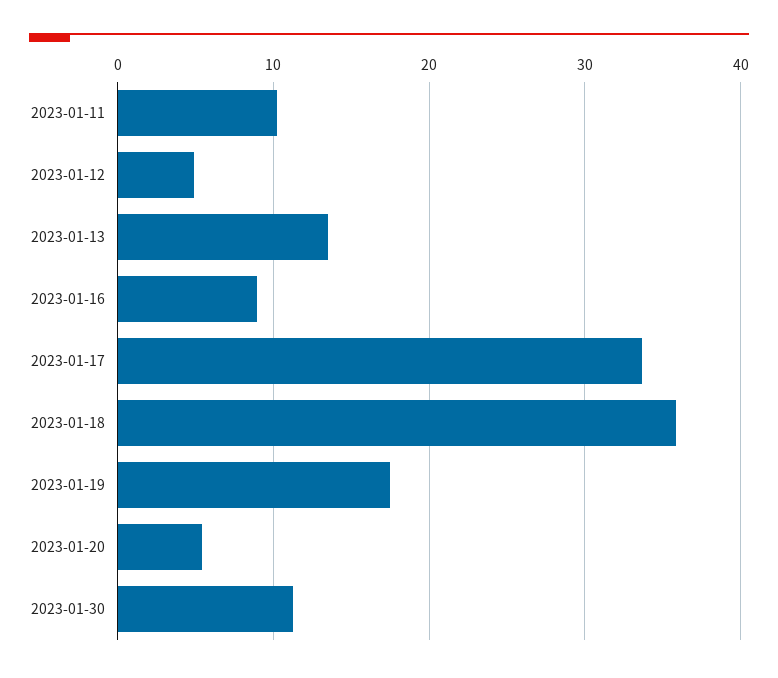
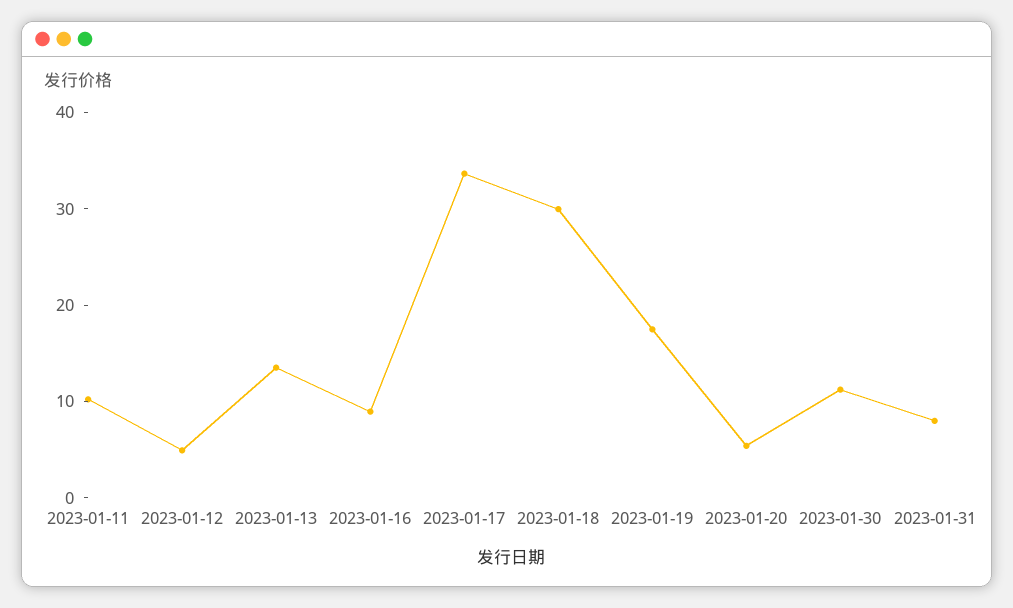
2023-01-18: 36 -> 30
2023-01-31: none -> 8

